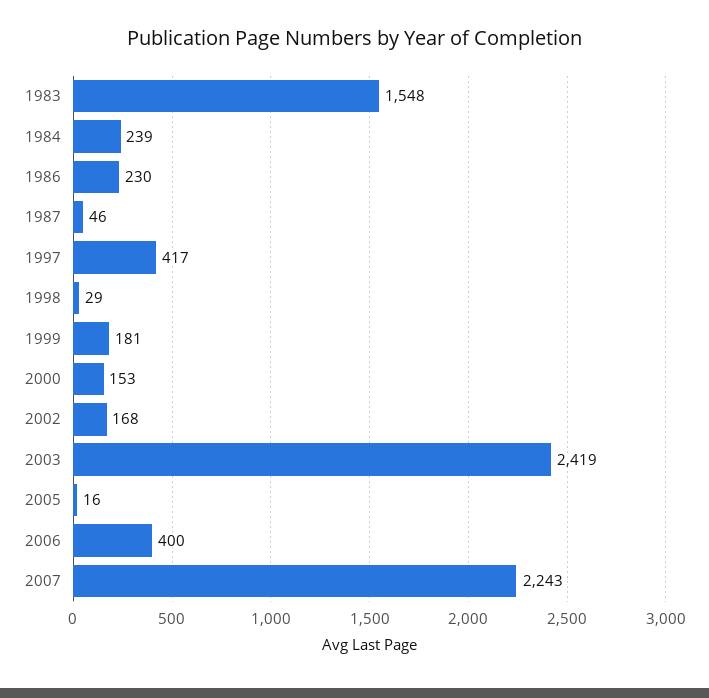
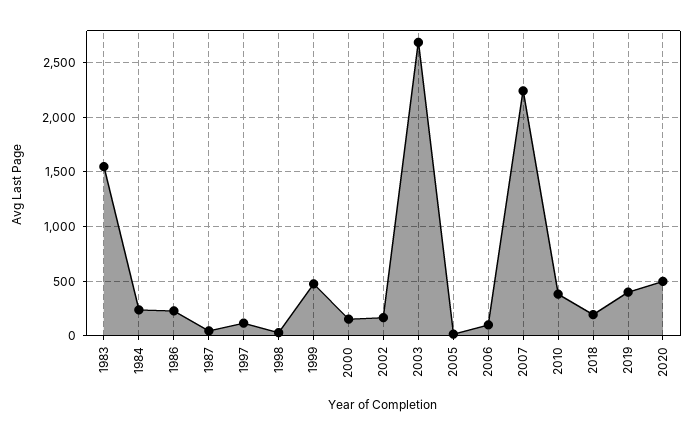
1997: 417 -> 100
1999: 181 -> 500
2003: 2419 -> 2700
2006: 400 -> 100
2010: none -> 400
2018: none -> 200
2019: none -> 400
2020: none -> 500

